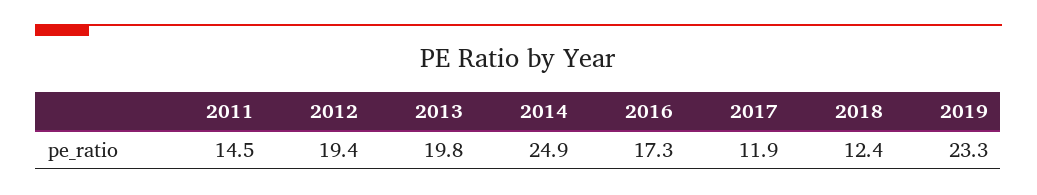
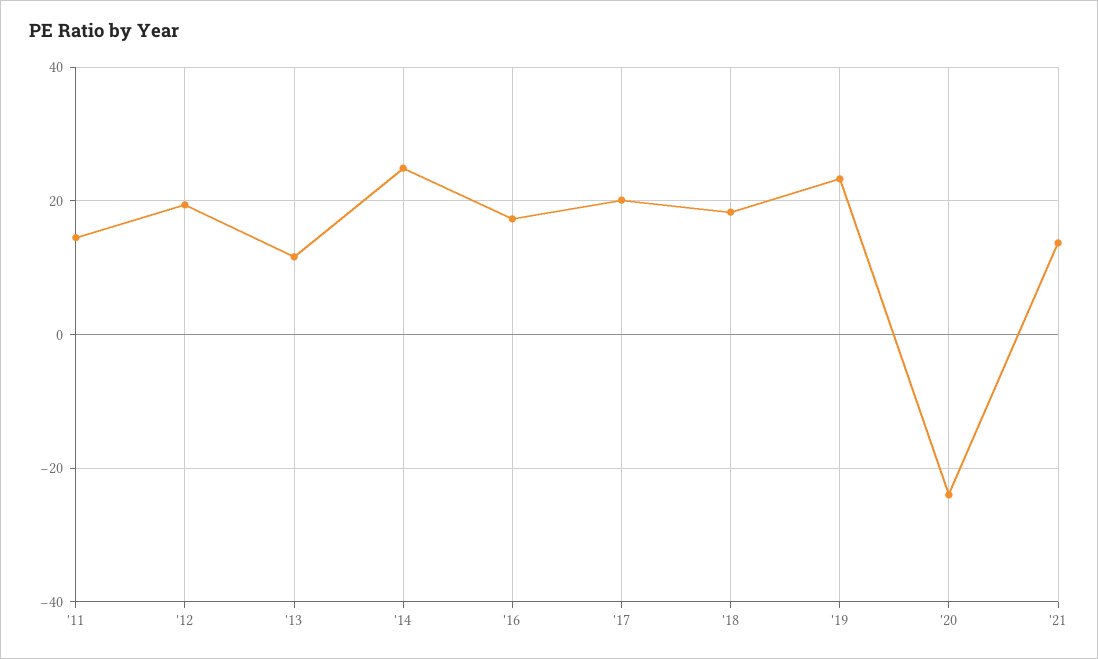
2013: 19.8 -> 12
2017: 11.9 -> 20
2018: 12.4 -> 18
'20: none -> -24
'21: none -> 14

